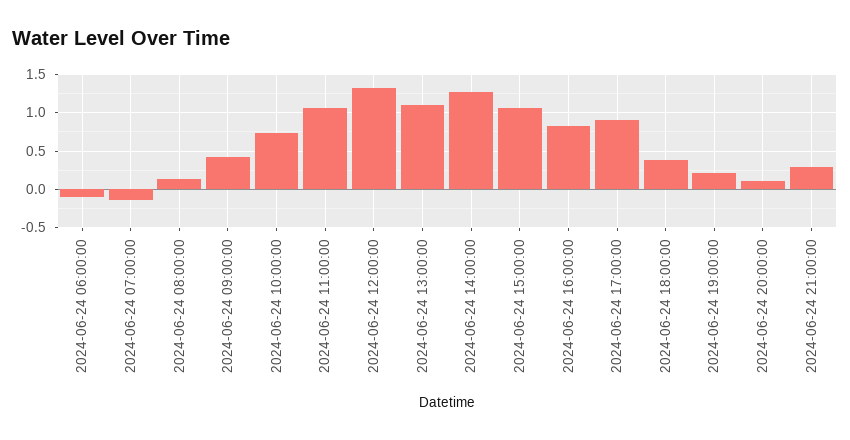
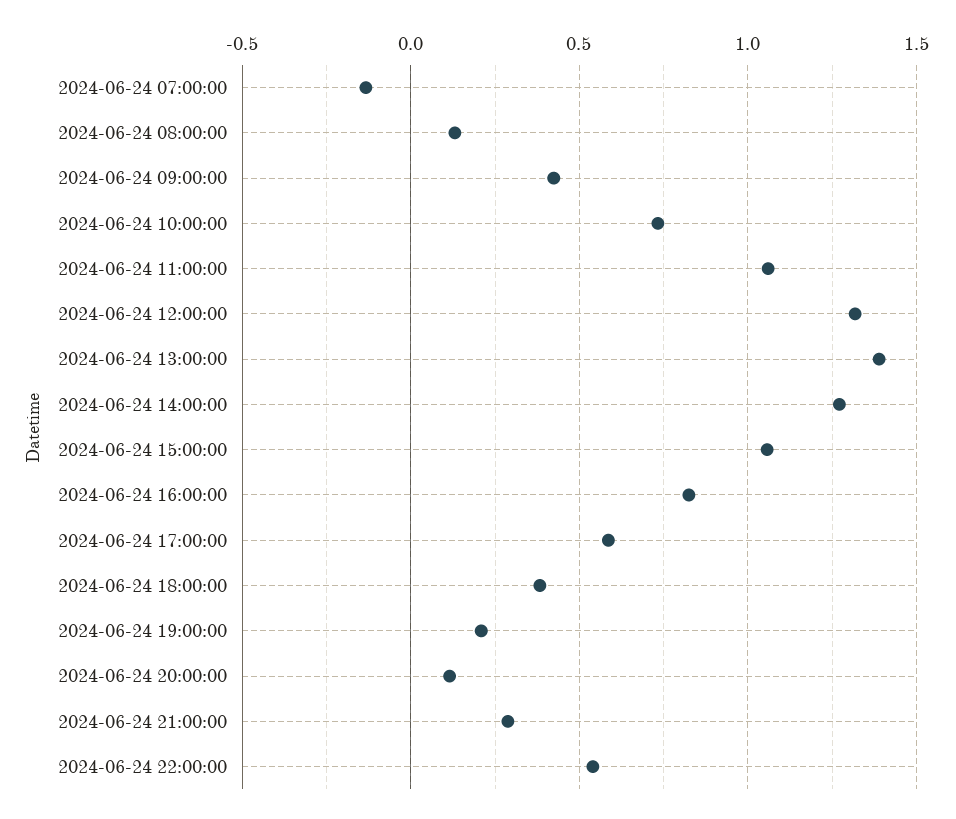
2024-06-24 06:00:00: -0.1 -> none
2024-06-24 13:00:00: 1.1 -> 1.4
2024-06-24 17:00:00: 0.9 -> 0.6
2024-06-24 22:00:00: none -> 0.55

